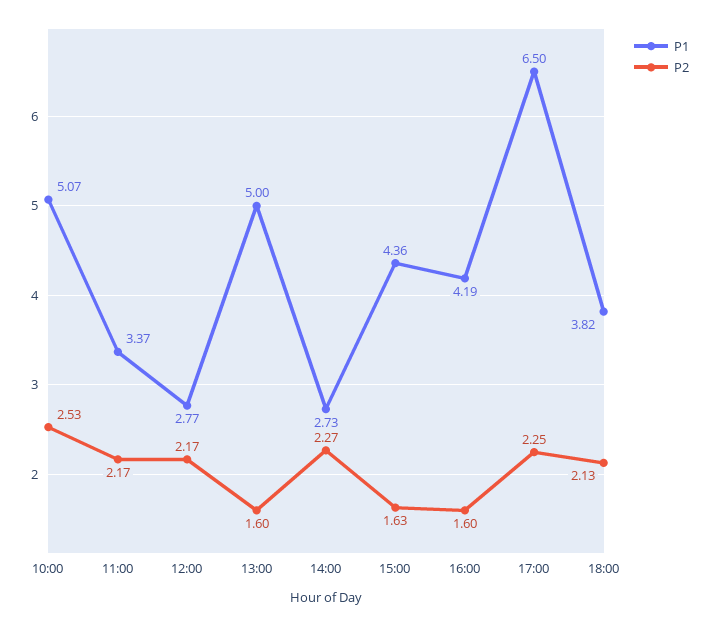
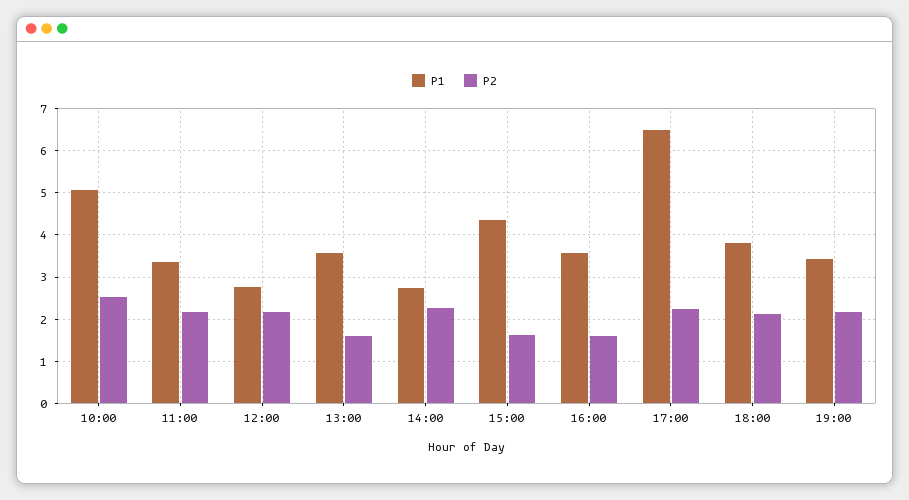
P1, 13:00: 5 -> 3.6
P1, 16:00: 4.19 -> 3.6
P1, 19:00: none -> 3.4
P2, 19:00: none -> 2.2

